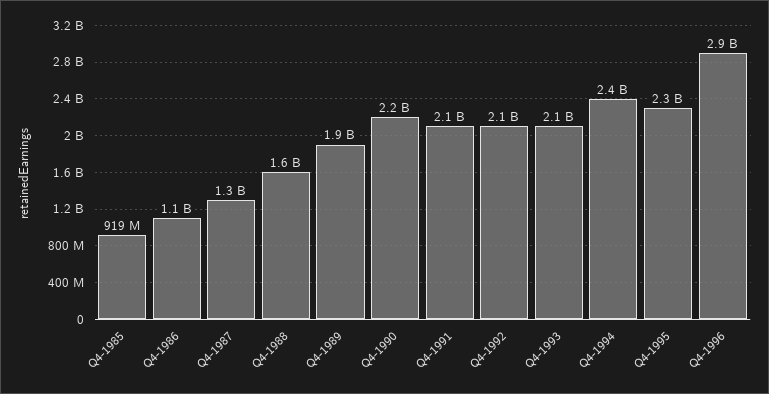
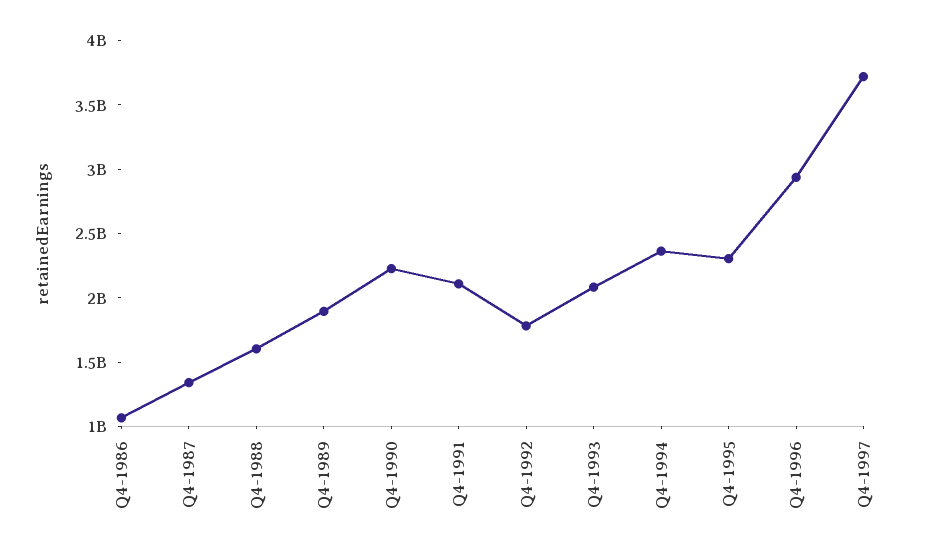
Q4-1985: 919000000 -> none
Q4-1992: 2100000000 -> 1800000000
Q4-1997: none -> 3700000000

